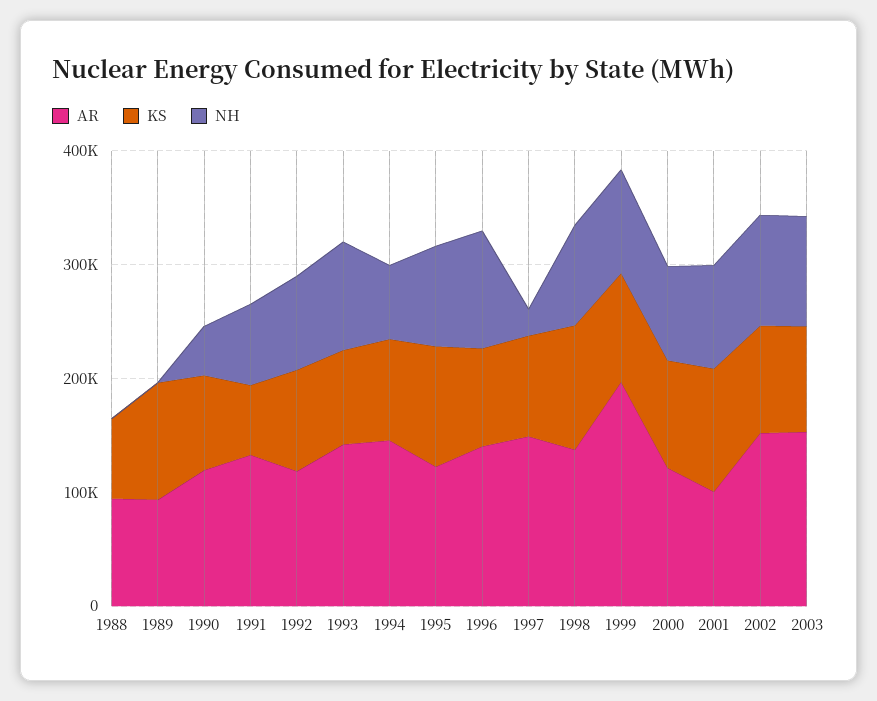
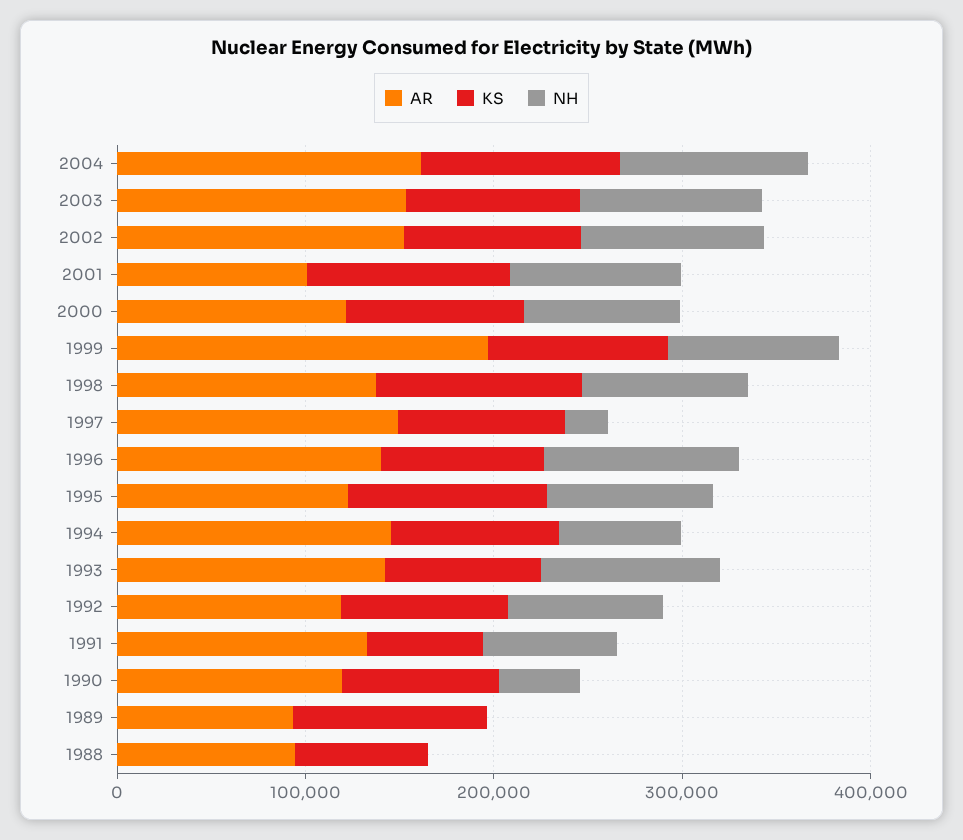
AR, 2004: none -> 160000
KS, 2004: none -> 100000
NH, 2004: none -> 100000

